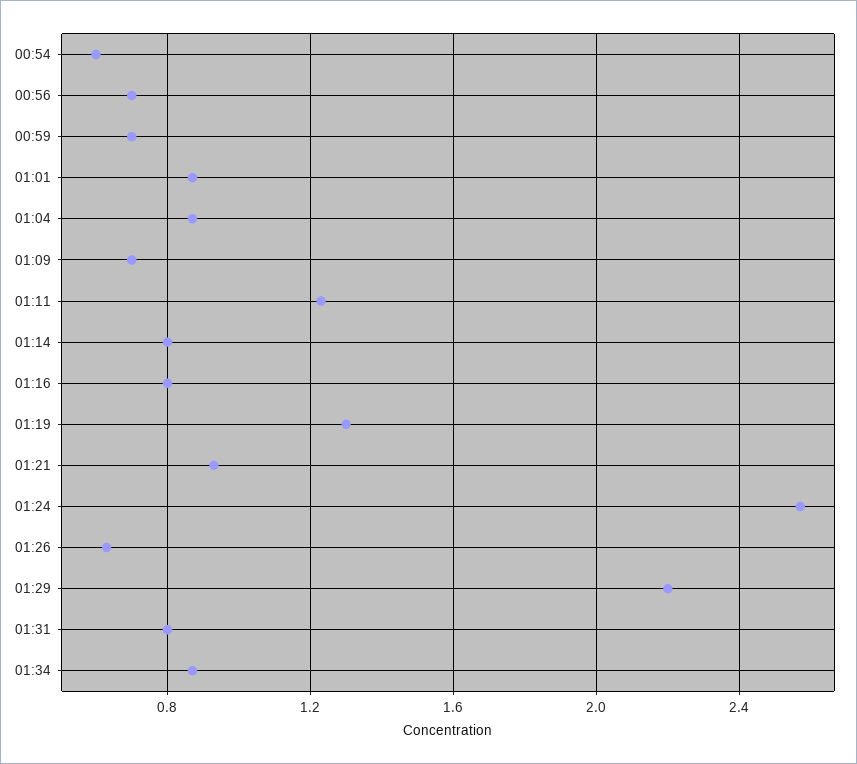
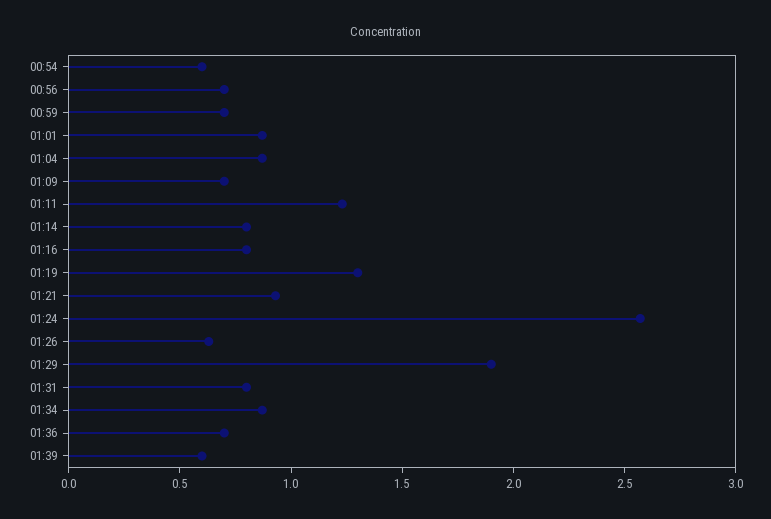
01:29: 2.2 -> 1.9
01:36: none -> 0.7
01:39: none -> 0.6

